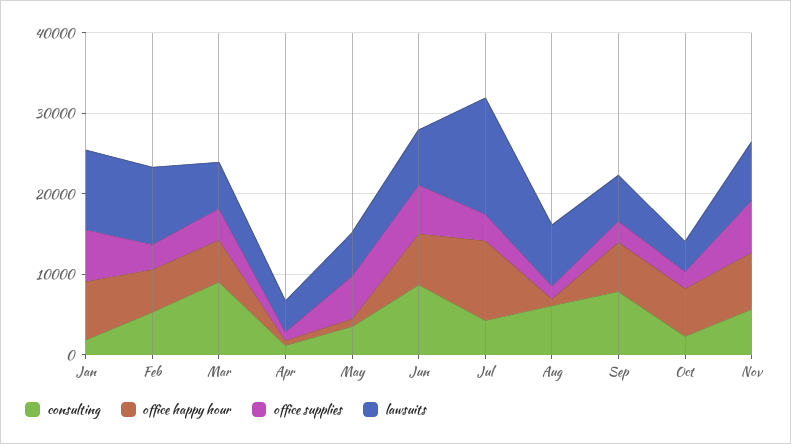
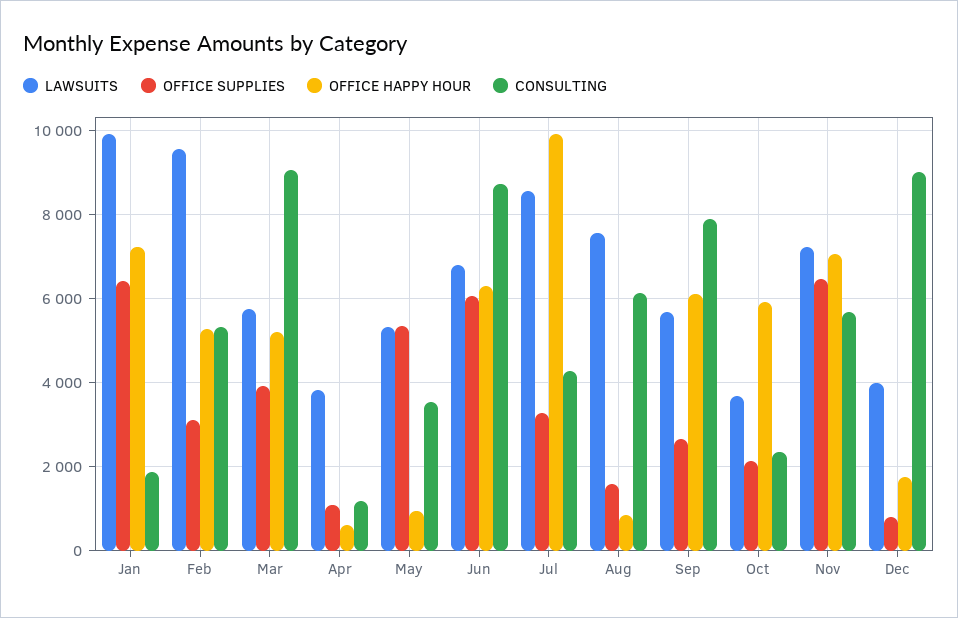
lawsuits, Jul: 14000 -> 8600
lawsuits, Dec: none -> 4000
office supplies, Dec: none -> 800
office happy hour, Dec: none -> 1800
consulting, Dec: none -> 9000

